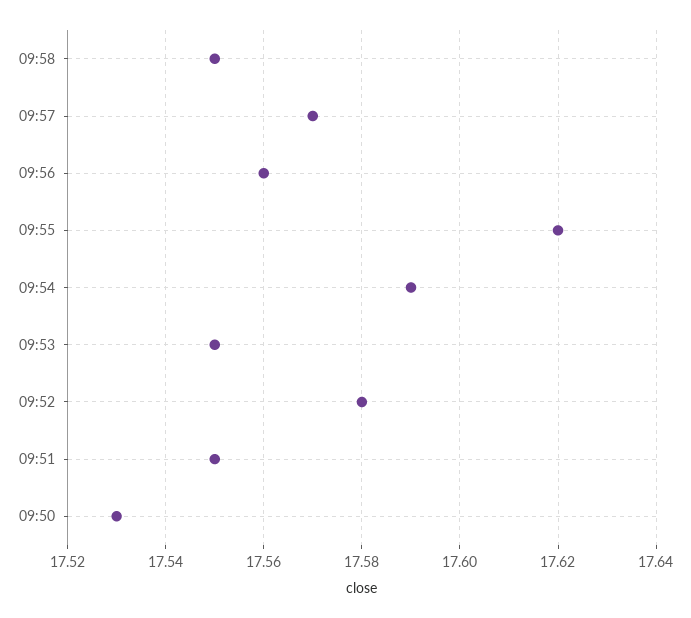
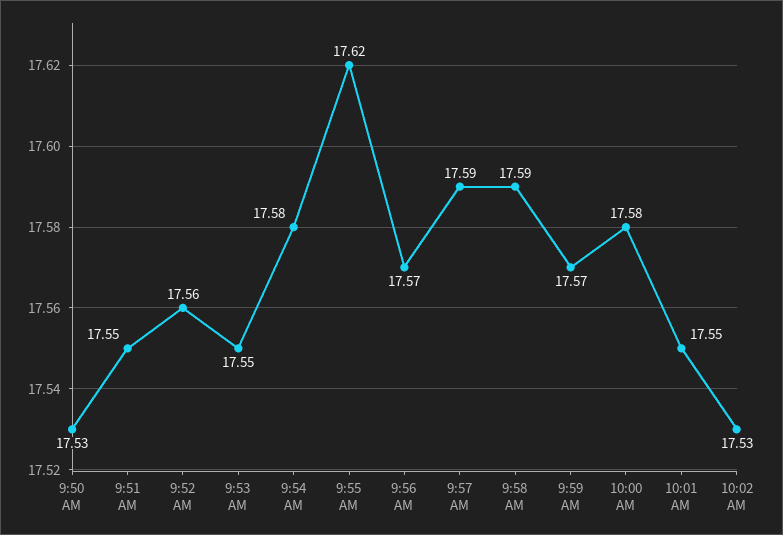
09:58: 17.55 -> 17.59
09:57: 17.57 -> 17.59
09:56: 17.56 -> 17.57
09:54: 17.59 -> 17.58
09:52: 17.58 -> 17.56
9:59 AM: none -> 17.57
10:00 AM: none -> 17.58
10:01 AM: none -> 17.55
10:02 AM: none -> 17.53

